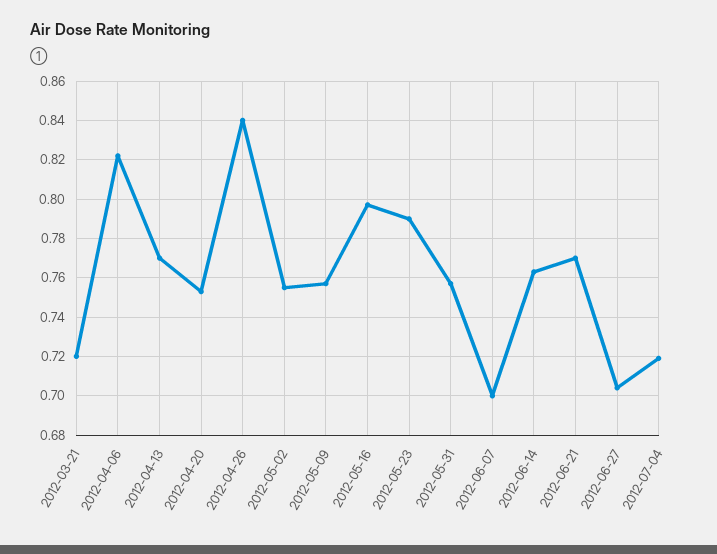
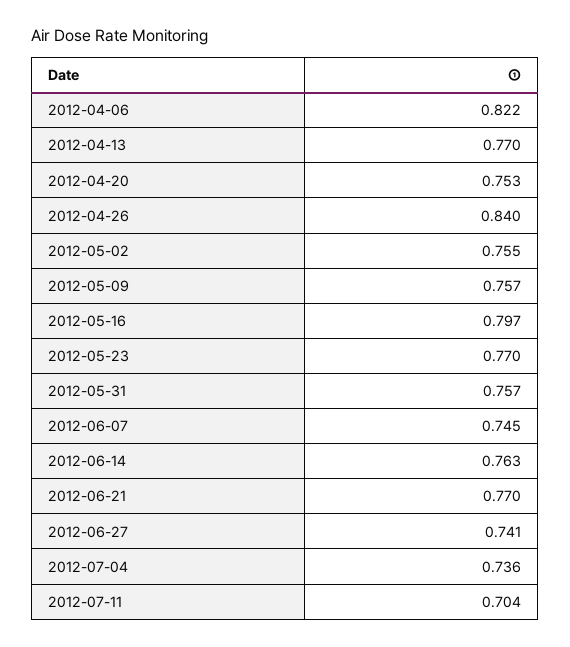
2012-03-21: 0.72 -> none
2012-05-23: 0.79 -> 0.77
2012-06-07: 0.7 -> 0.745
2012-06-27: 0.705 -> 0.741
2012-07-04: 0.72 -> 0.736
2012-07-11: none -> 0.704

